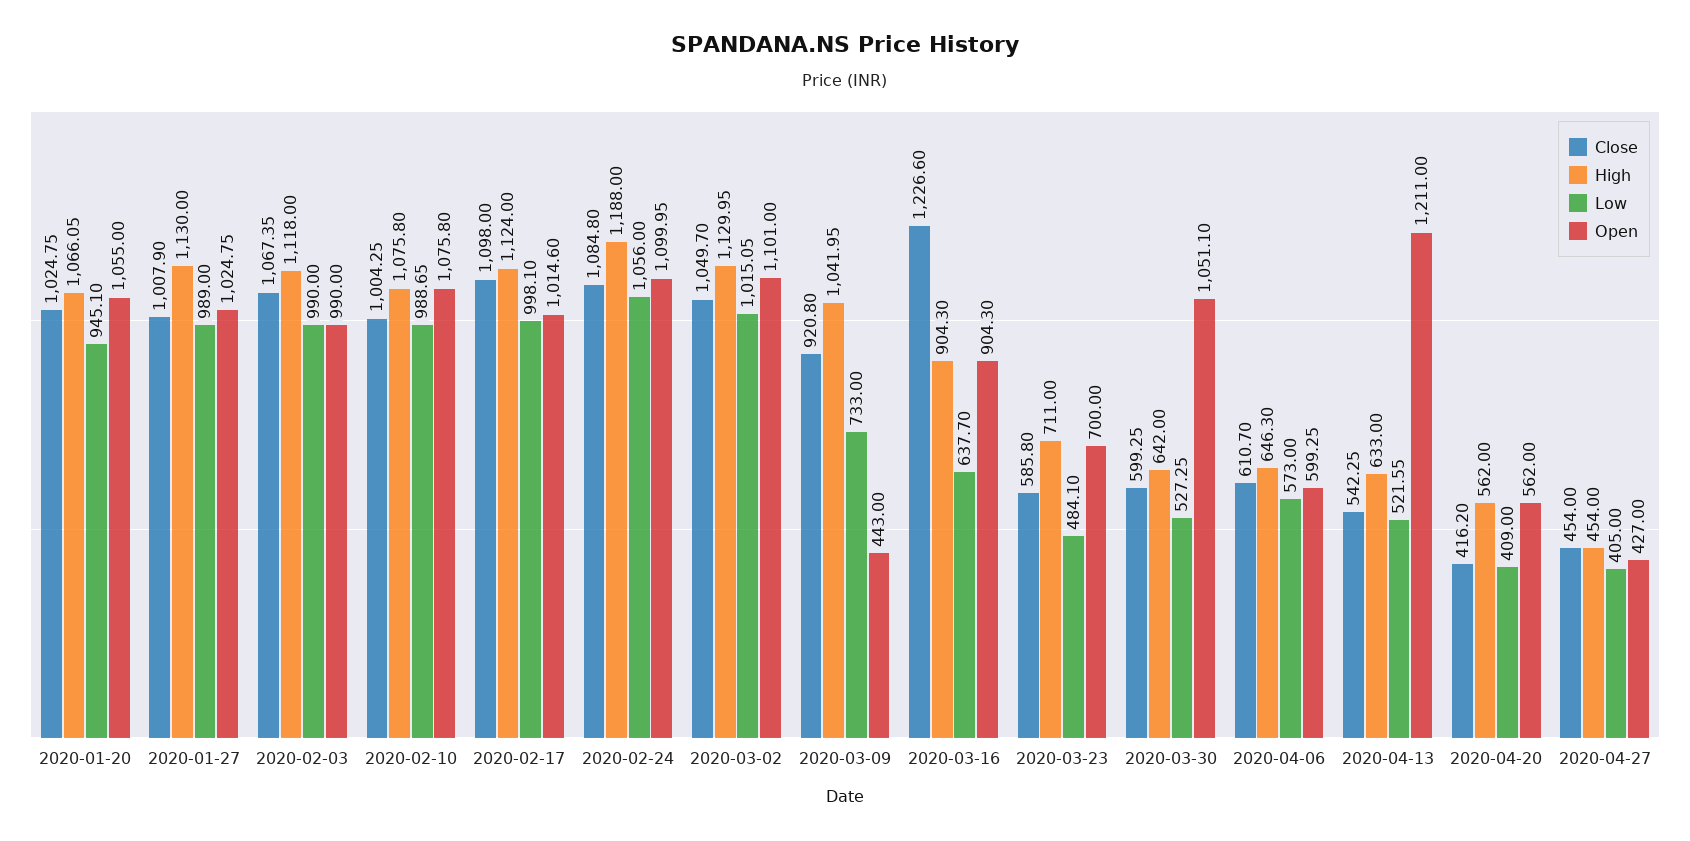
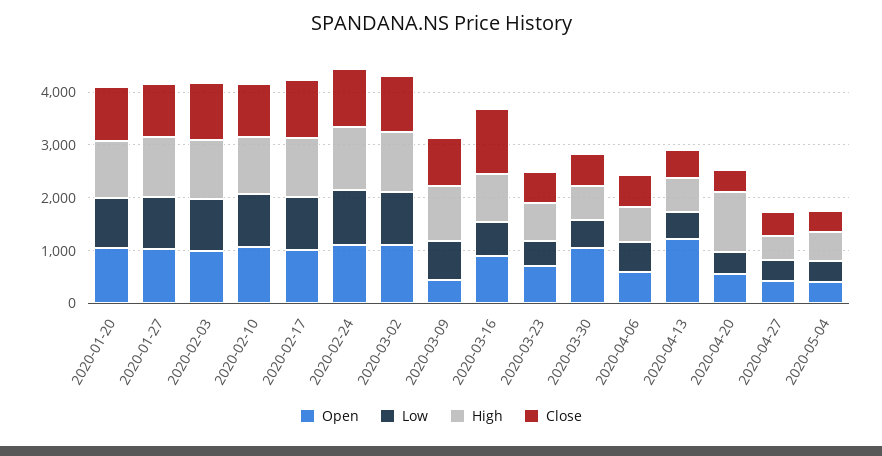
High, 2020-04-20: 562 -> 1200
Open, 2020-05-04: none -> 400
Low, 2020-05-04: none -> 400
High, 2020-05-04: none -> 600
Close, 2020-05-04: none -> 400

